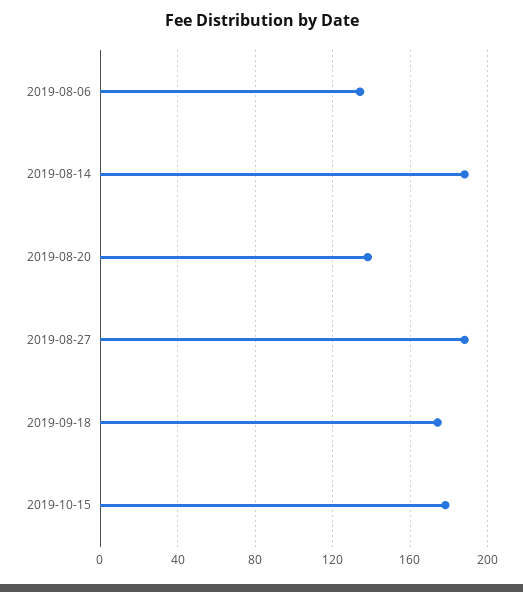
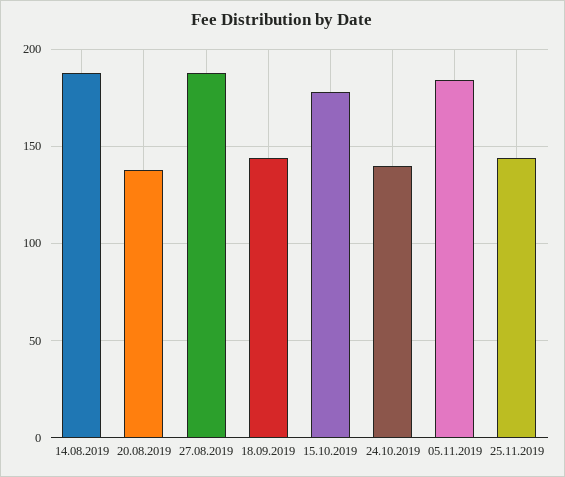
2019-08-06: 135 -> none
2019-09-18: 175 -> 145
24.10.2019: none -> 140
05.11.2019: none -> 185
25.11.2019: none -> 145

